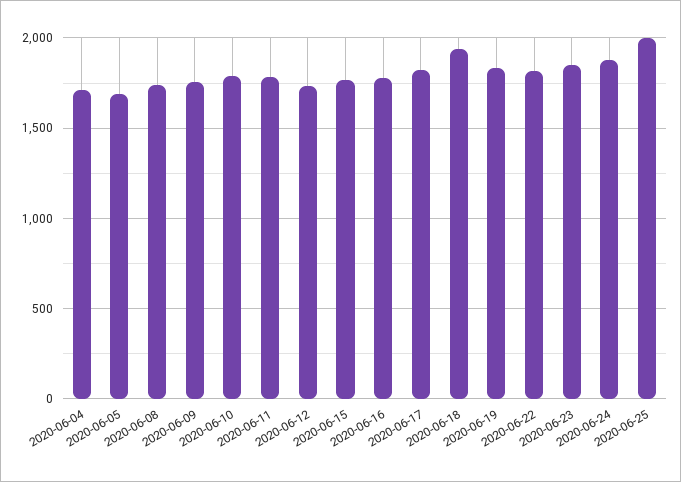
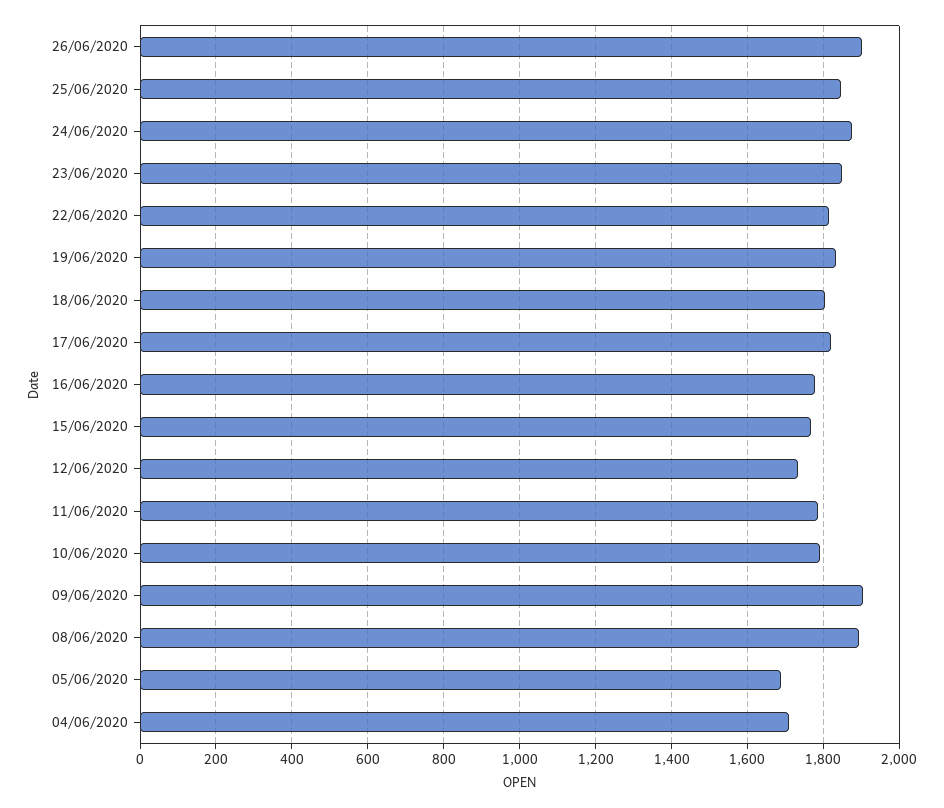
2020-06-08: 1750 -> 1900
2020-06-09: 1750 -> 1900
2020-06-18: 1950 -> 1800
2020-06-25: 2000 -> 1840
26/06/2020: none -> 1900

